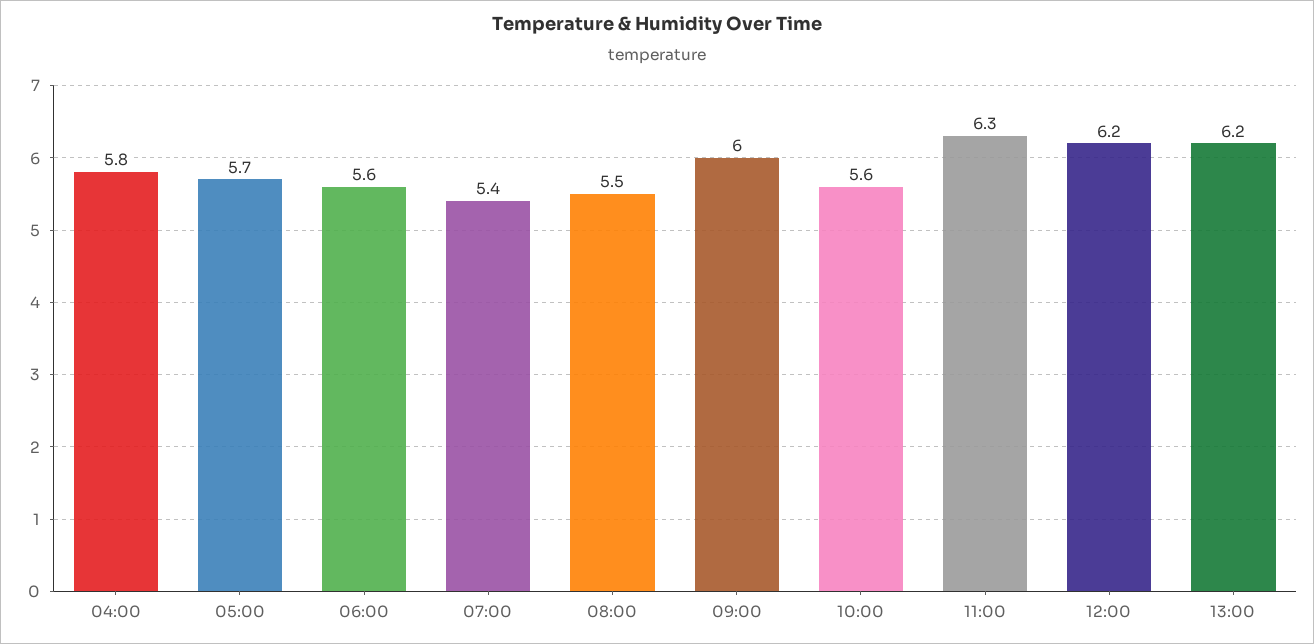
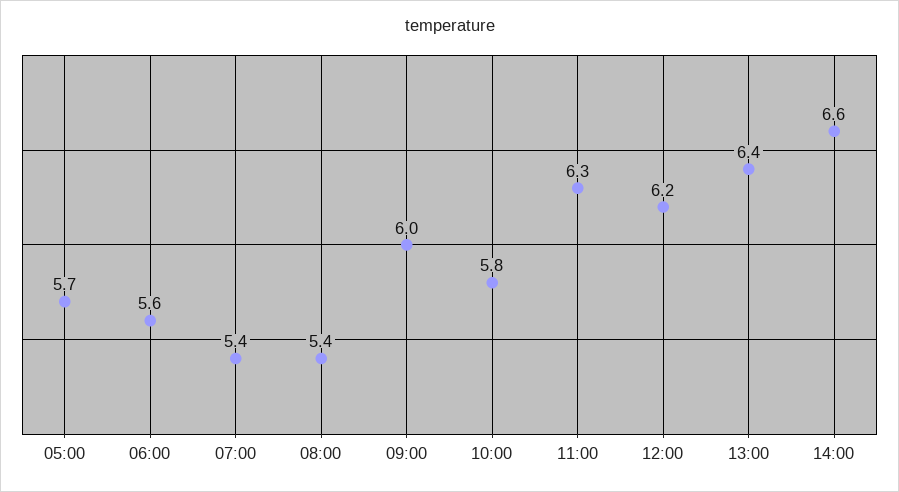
04:00: 5.8 -> none
08:00: 5.5 -> 5.4
10:00: 5.6 -> 5.8
13:00: 6.2 -> 6.4
14:00: none -> 6.6

